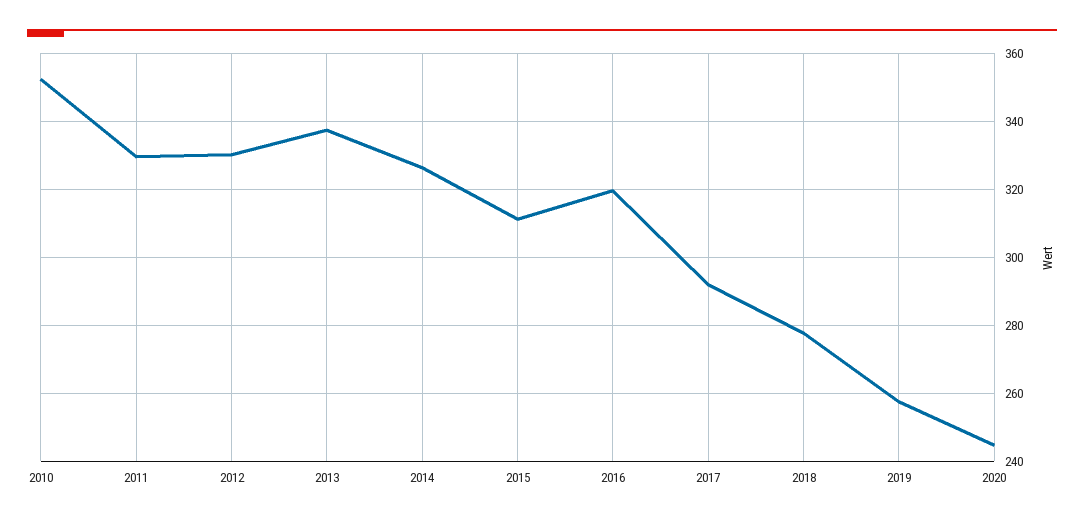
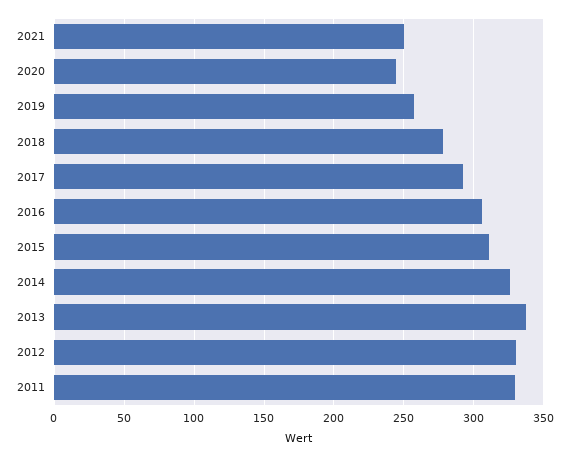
2010: 352 -> none
2016: 320 -> 305
2021: none -> 250

